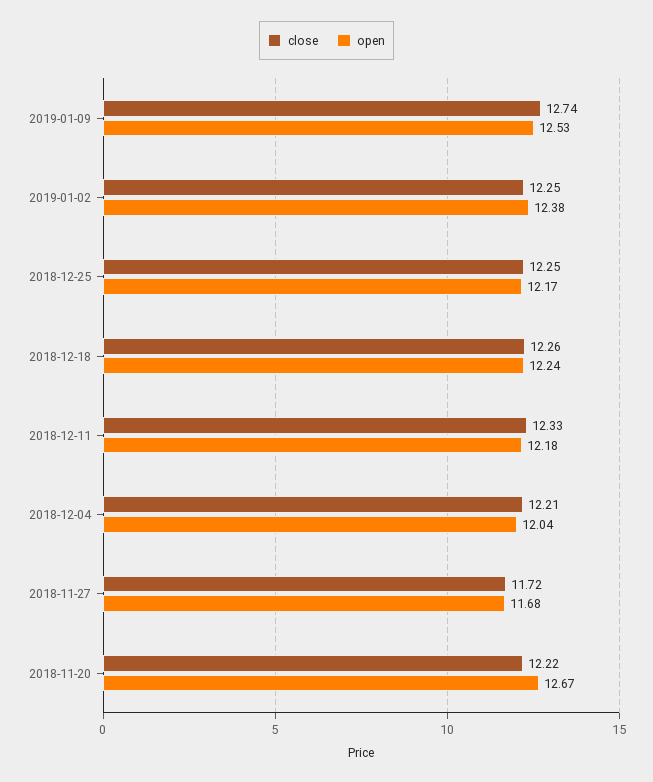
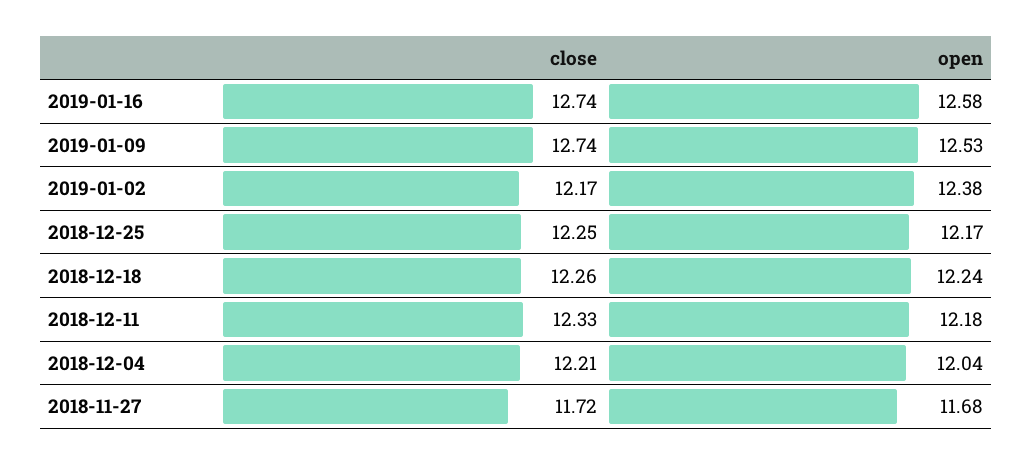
close, 2019-01-02: 12.25 -> 12.17
close, 2018-11-20: 12.22 -> none
open, 2018-11-20: 12.67 -> none
close, 2019-01-16: none -> 12.74
open, 2019-01-16: none -> 12.58

